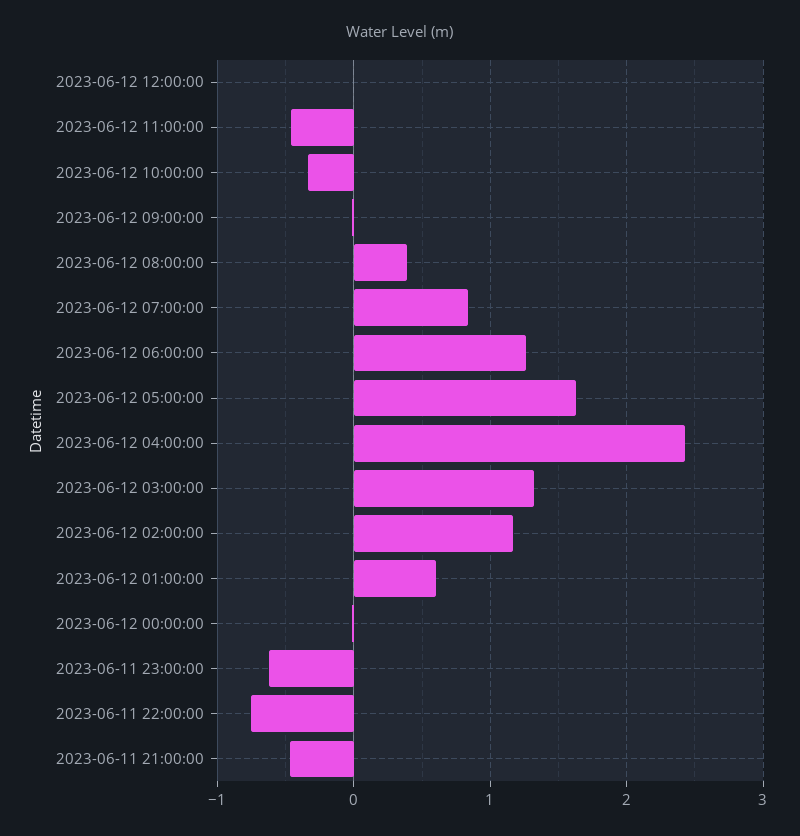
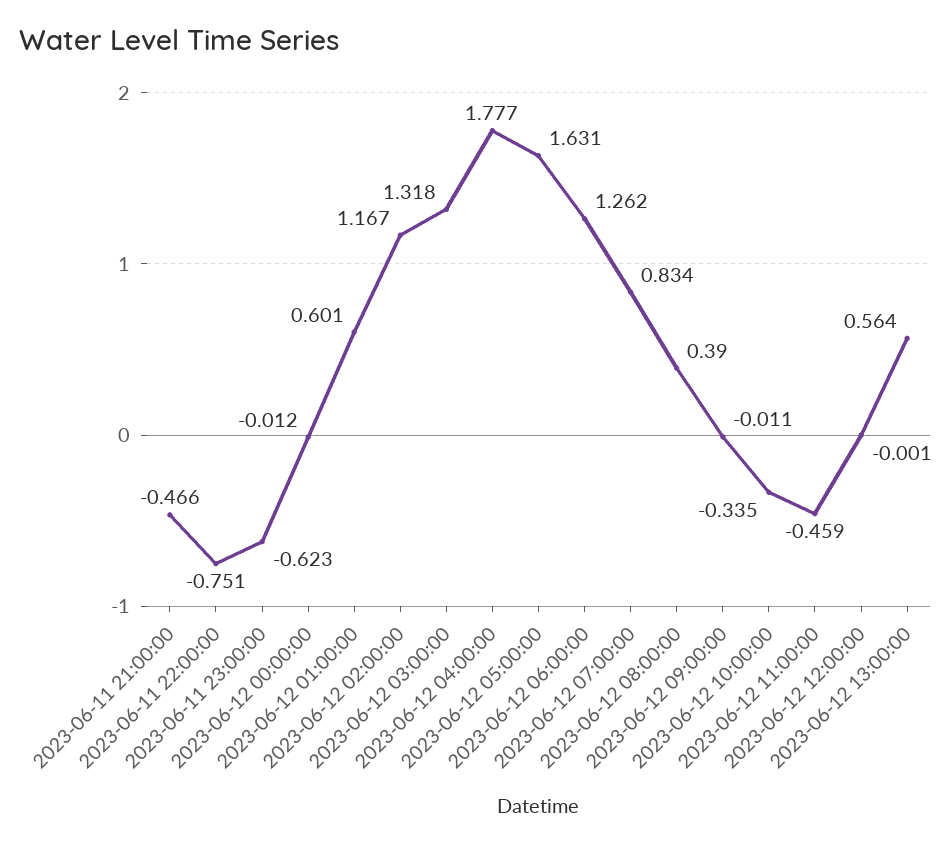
2023-06-12 04:00:00: 2.4 -> 1.777
2023-06-12 13:00:00: none -> 0.564

